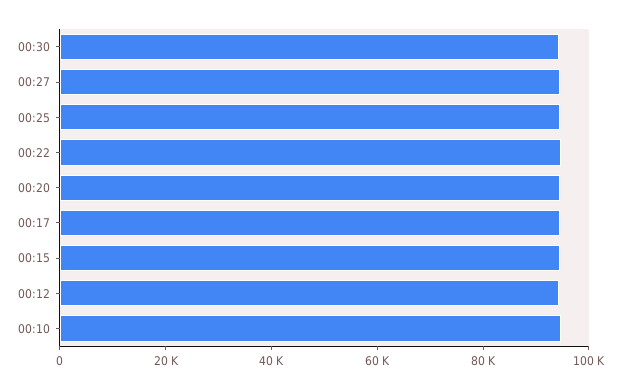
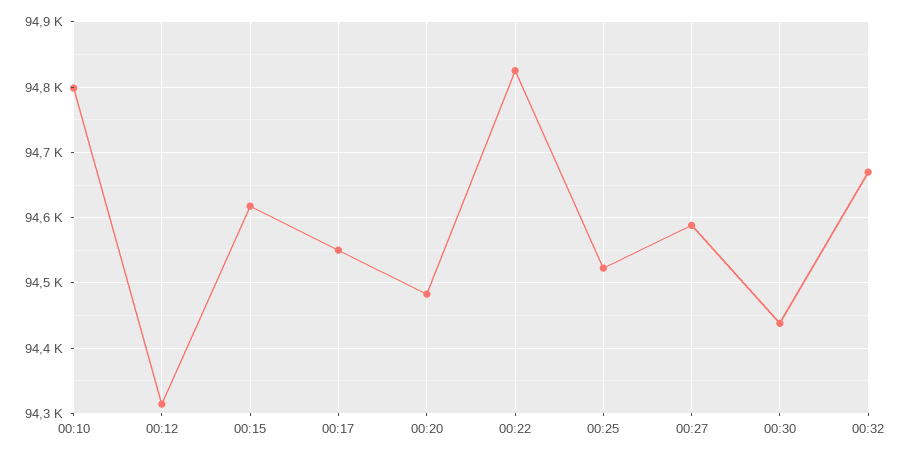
00:32: none -> 94670

